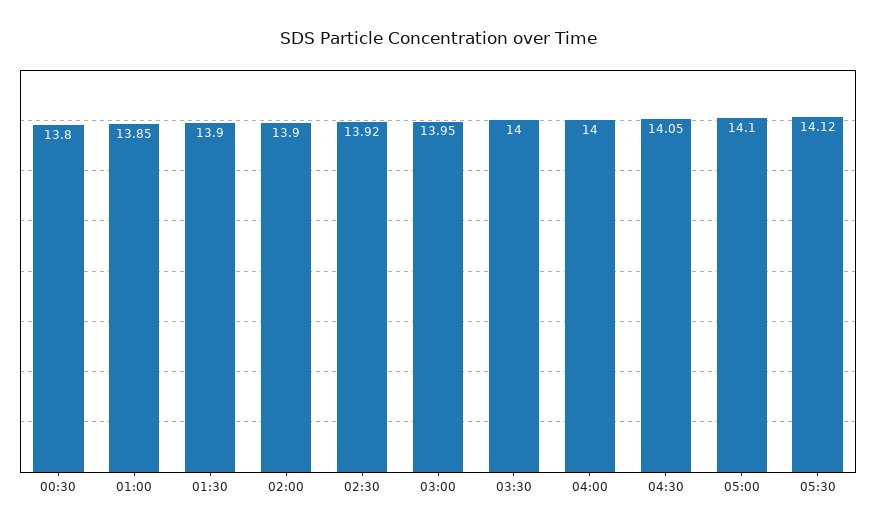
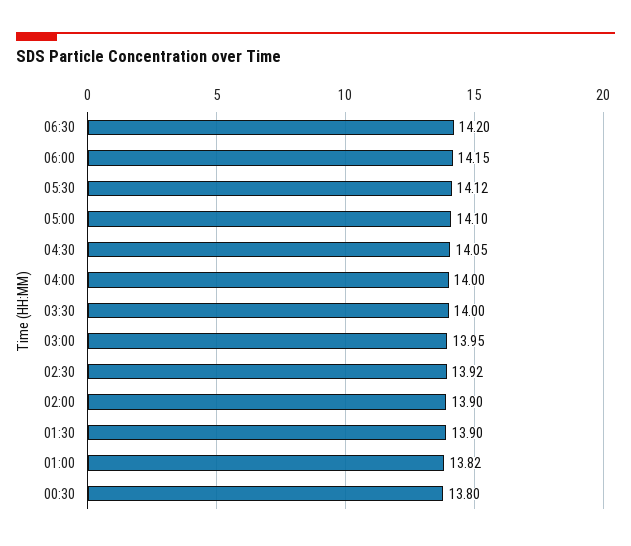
01:00: 13.85 -> 13.82
06:30: none -> 14.2
06:00: none -> 14.15

